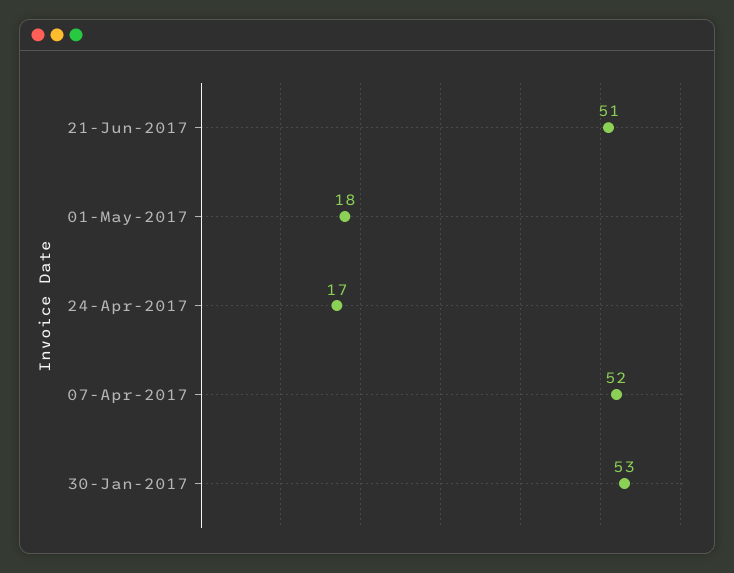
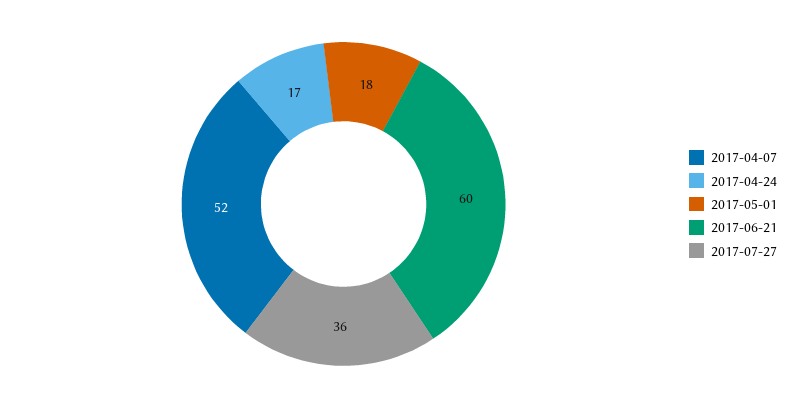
21-Jun-2017: 51 -> 60
30-Jan-2017: 53 -> none
2017-07-27: none -> 36

